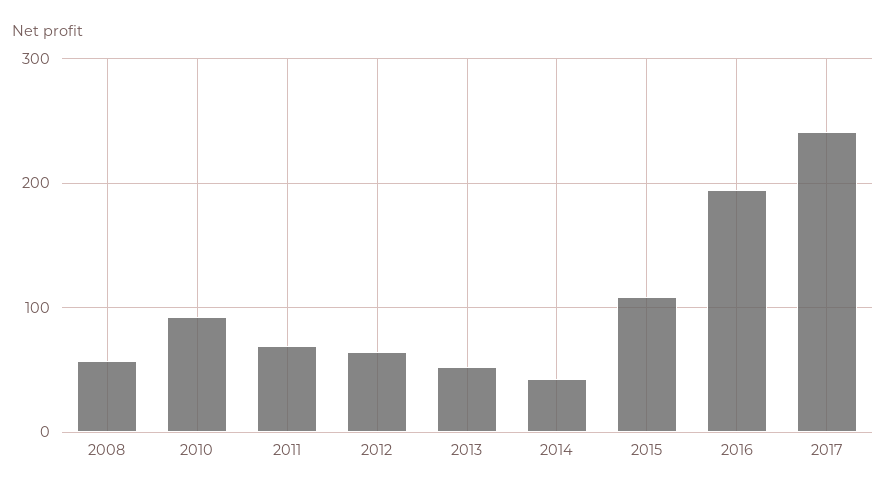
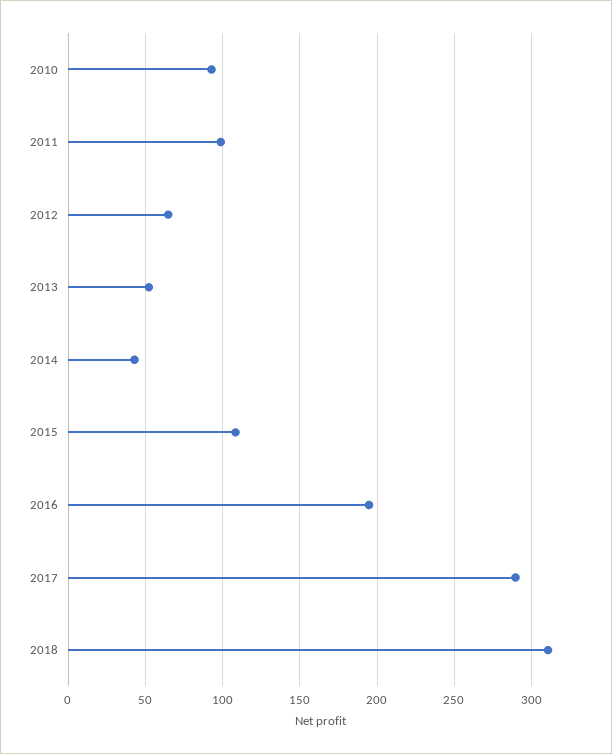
2008: 60 -> none
2011: 70 -> 100
2017: 240 -> 290
2018: none -> 310

